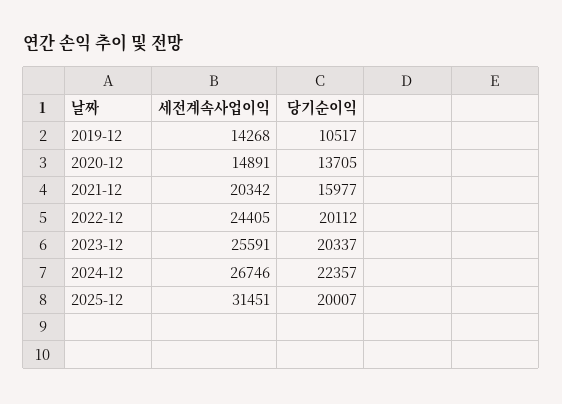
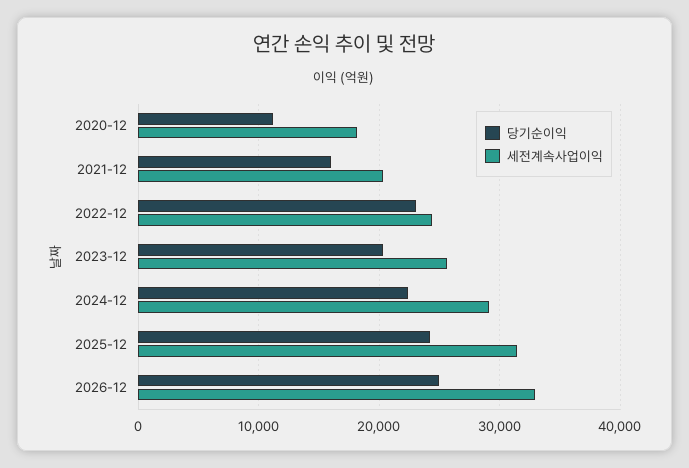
세전계속사업이익, 2019-12: 14268 -> none
당기순이익, 2019-12: 10517 -> none
세전계속사업이익, 2020-12: 14891 -> 18000
당기순이익, 2020-12: 13705 -> 11000
당기순이익, 2022-12: 20112 -> 23000
세전계속사업이익, 2024-12: 26746 -> 29000
당기순이익, 2025-12: 20007 -> 24000
당기순이익, 2026-12: none -> 25000
세전계속사업이익, 2026-12: none -> 33000

